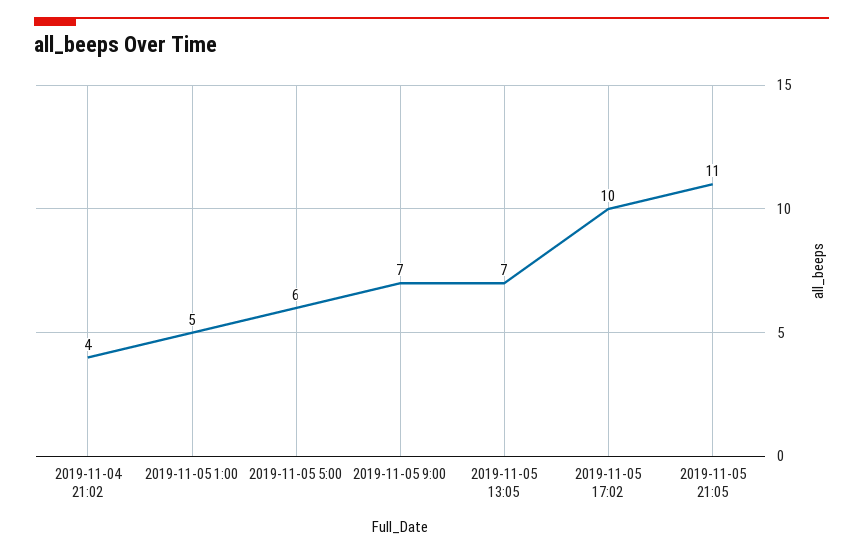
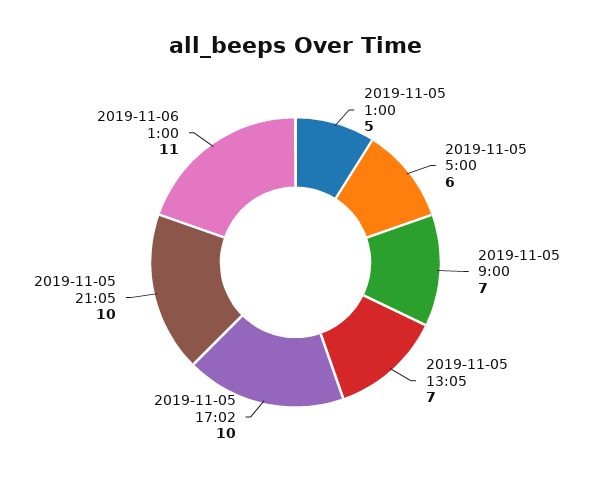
2019-11-04 21:02: 4 -> none
2019-11-05 21:05: 11 -> 10
2019-11-06 1:00: none -> 11

